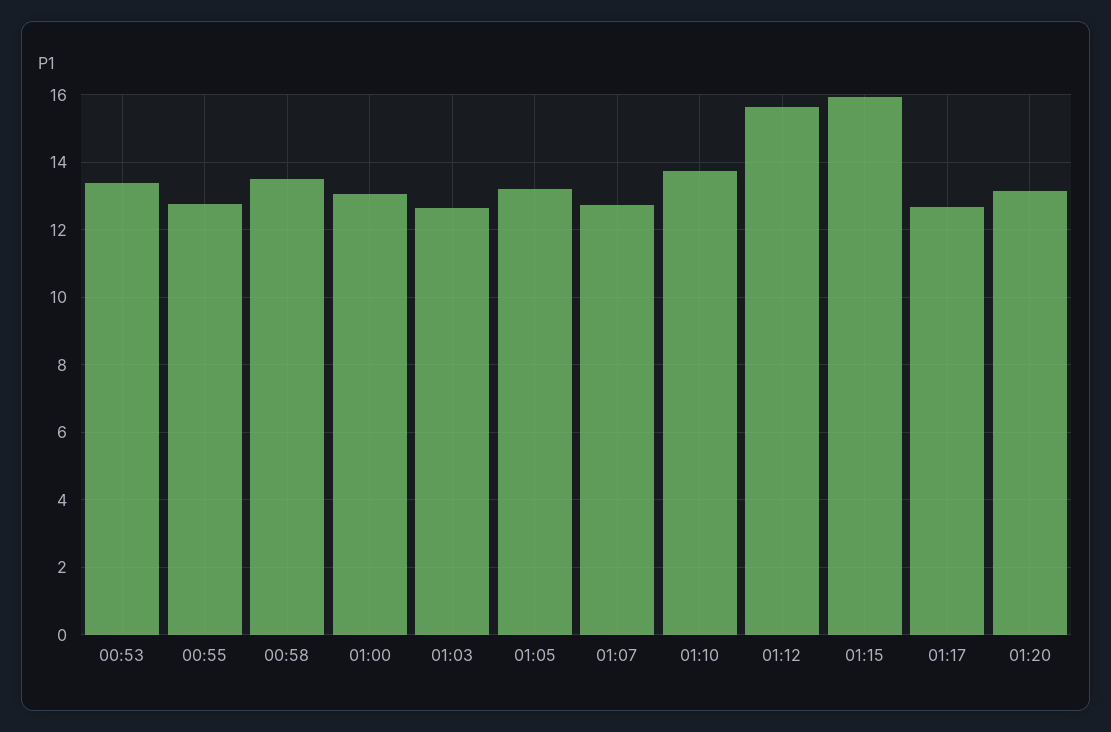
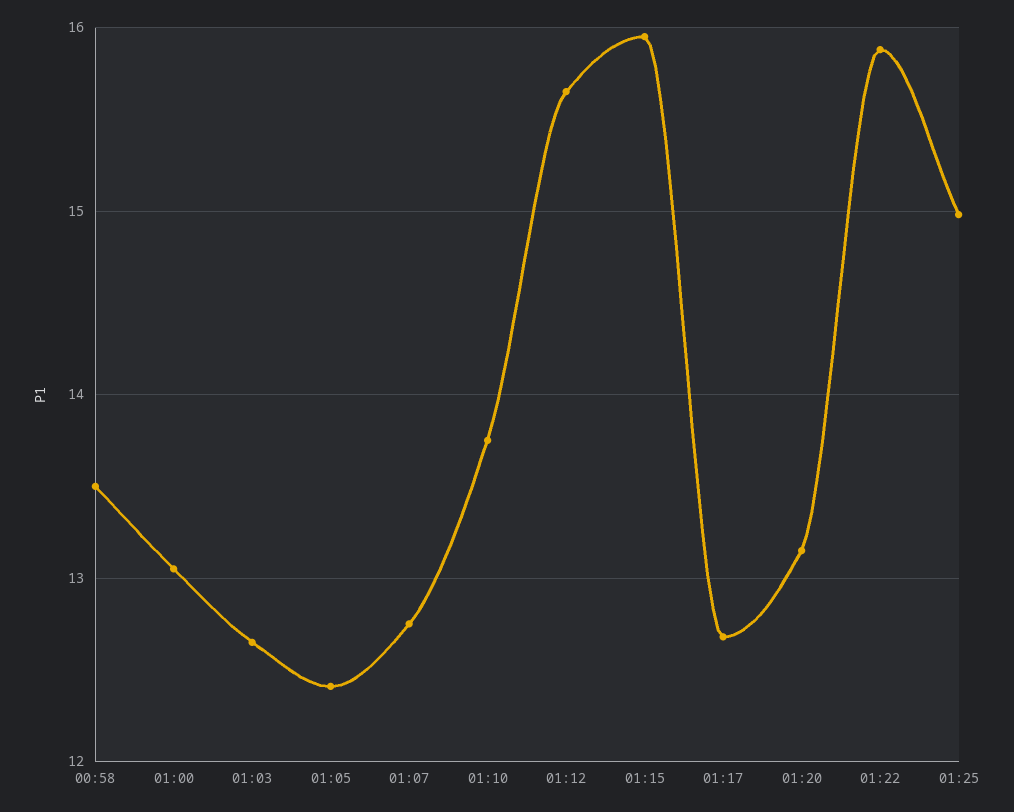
00:53: 13.4 -> none
00:55: 12.8 -> none
01:05: 13.2 -> 12.4
01:22: none -> 15.9
01:25: none -> 15

